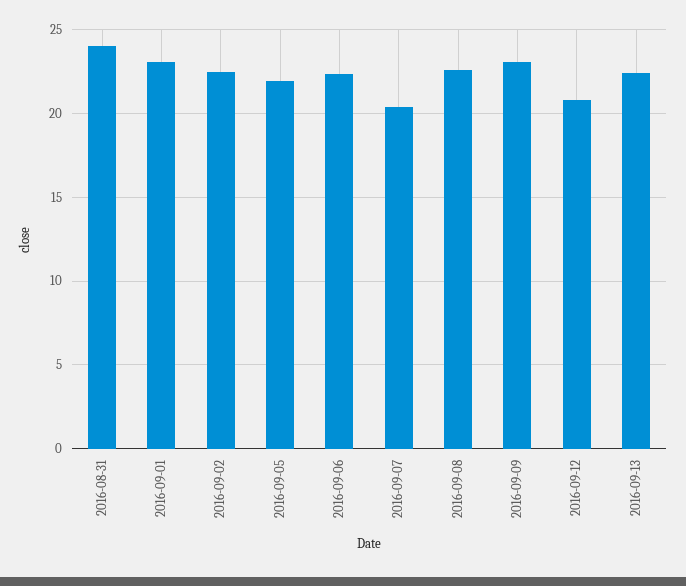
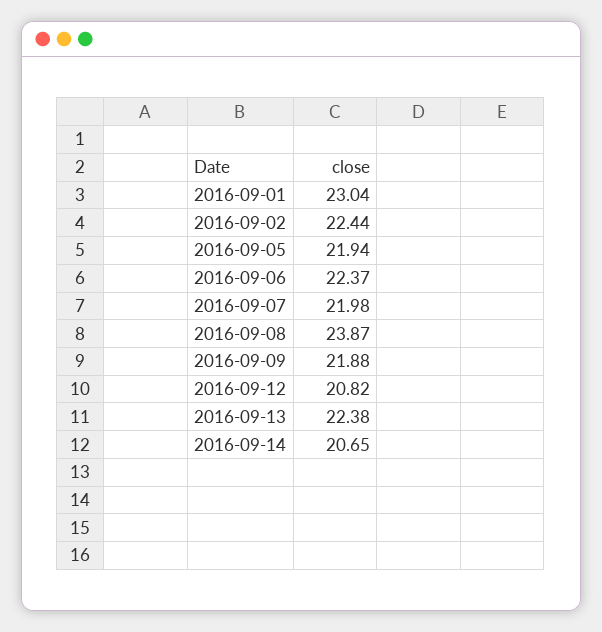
2016-08-31: 24 -> none
2016-09-07: 20.5 -> 21.98
2016-09-08: 22.5 -> 23.87
2016-09-09: 23 -> 21.88
2016-09-14: none -> 20.65

